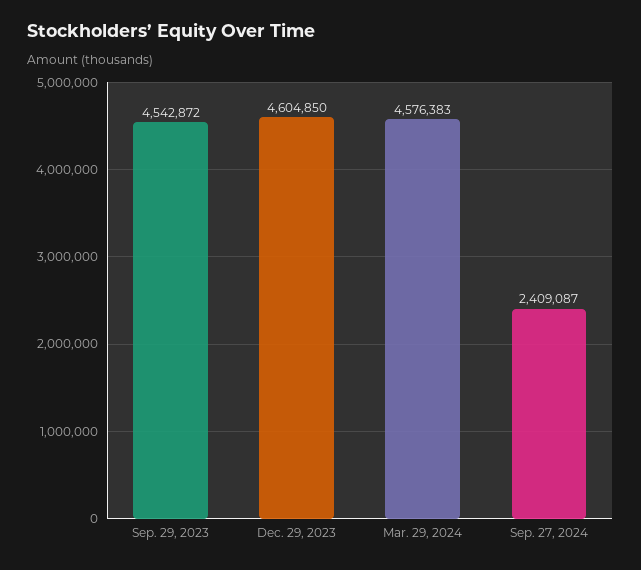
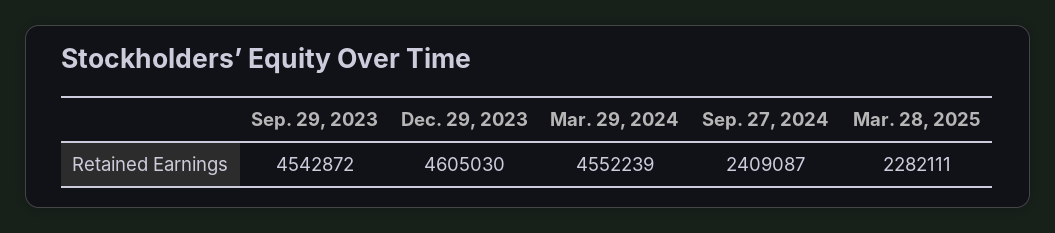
Dec. 29, 2023: 4604850 -> 4605030
Mar. 29, 2024: 4576383 -> 4552239
Mar. 28, 2025: none -> 2282111

